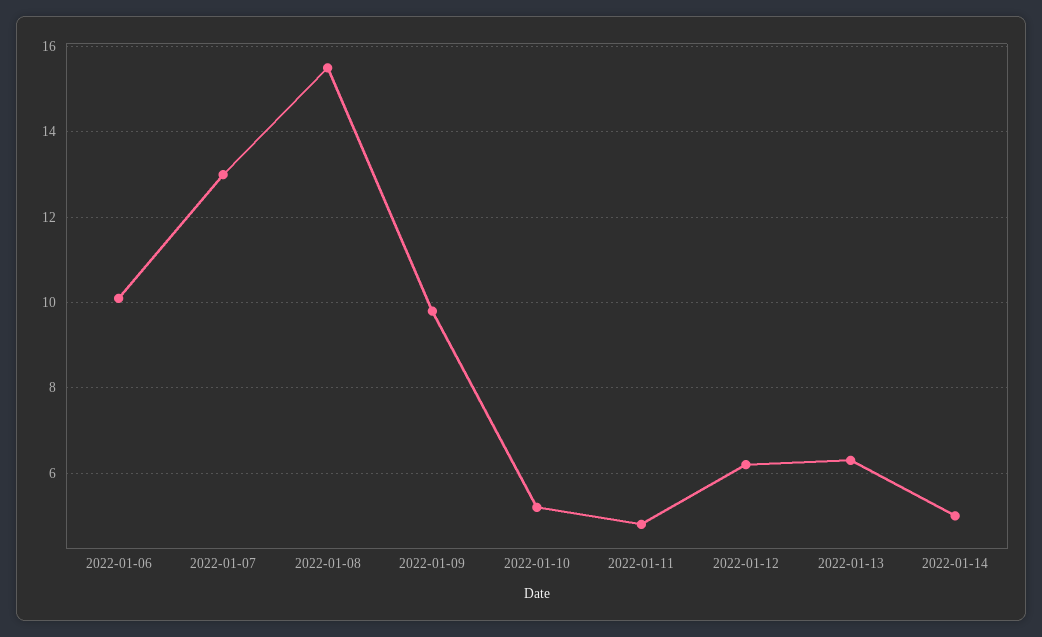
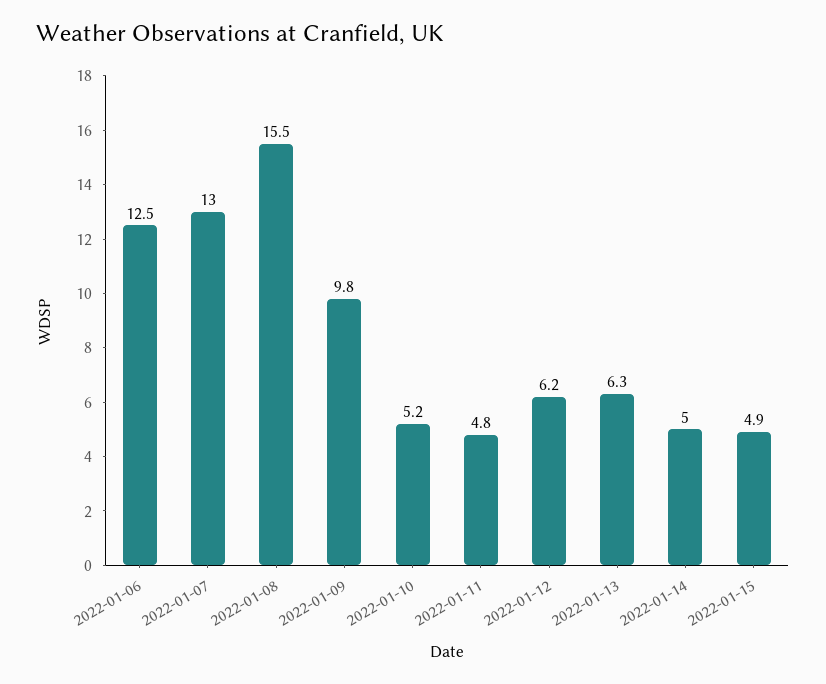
2022-01-06: 10 -> 12.5
2022-01-15: none -> 4.9

